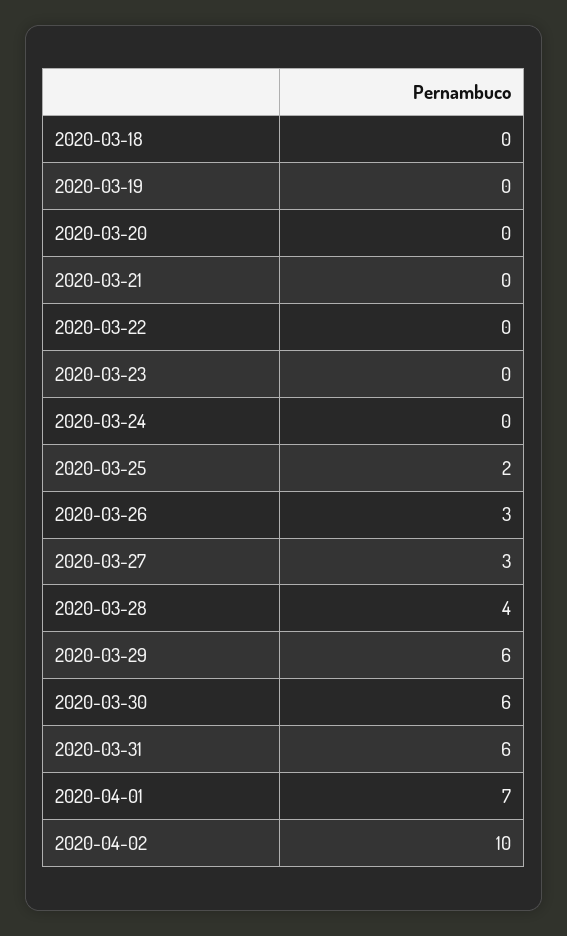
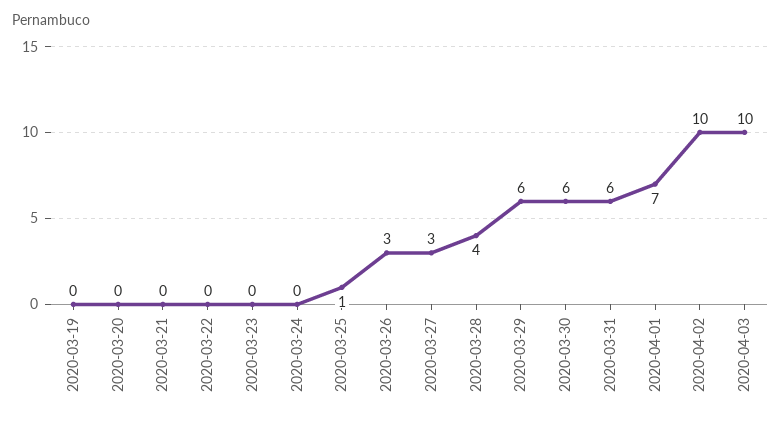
2020-03-18: 0 -> none
2020-03-25: 2 -> 1
2020-04-03: none -> 10

